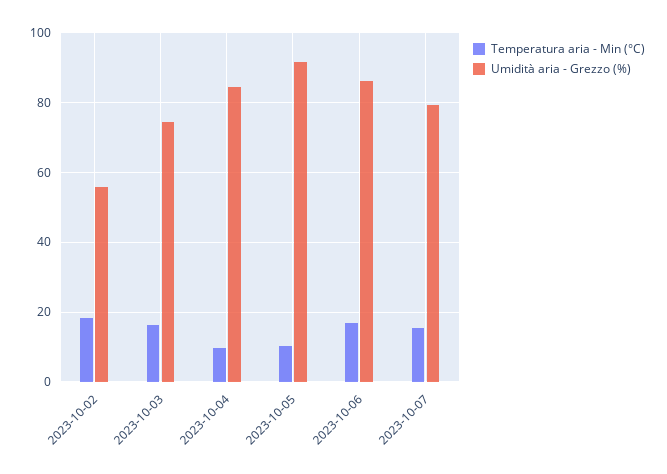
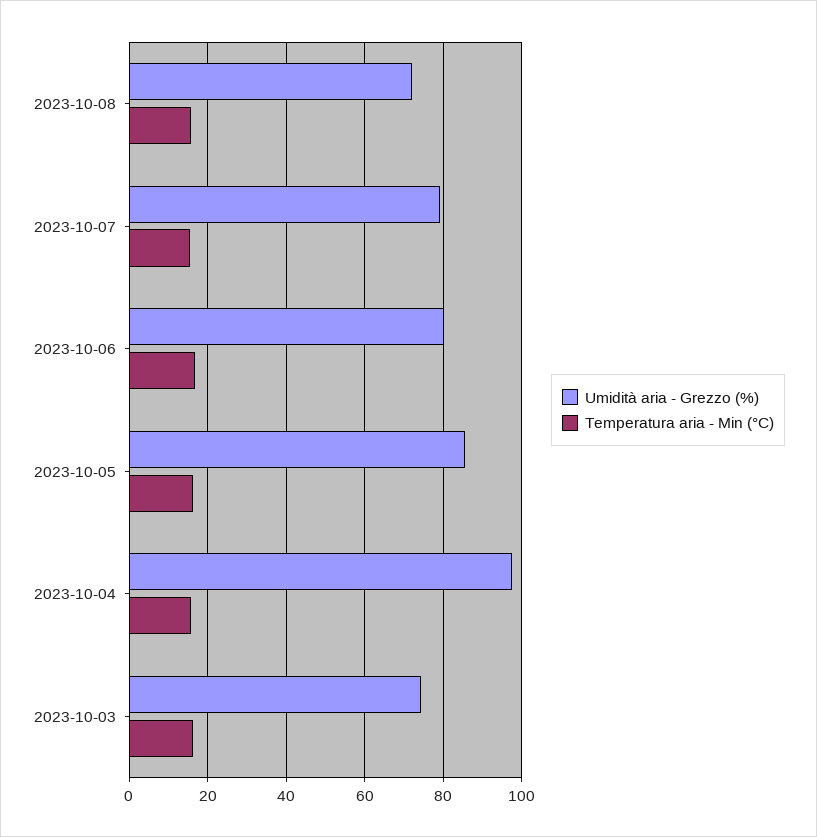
Temperatura aria - Min (°C), 2023-10-02: 18 -> none
Umidità aria - Grezzo (%), 2023-10-02: 56 -> none
Temperatura aria - Min (°C), 2023-10-04: 10 -> 16
Umidità aria - Grezzo (%), 2023-10-04: 84 -> 98
Temperatura aria - Min (°C), 2023-10-05: 10 -> 16
Umidità aria - Grezzo (%), 2023-10-05: 92 -> 86
Umidità aria - Grezzo (%), 2023-10-06: 86 -> 80
Umidità aria - Grezzo (%), 2023-10-08: none -> 72
Temperatura aria - Min (°C), 2023-10-08: none -> 16

